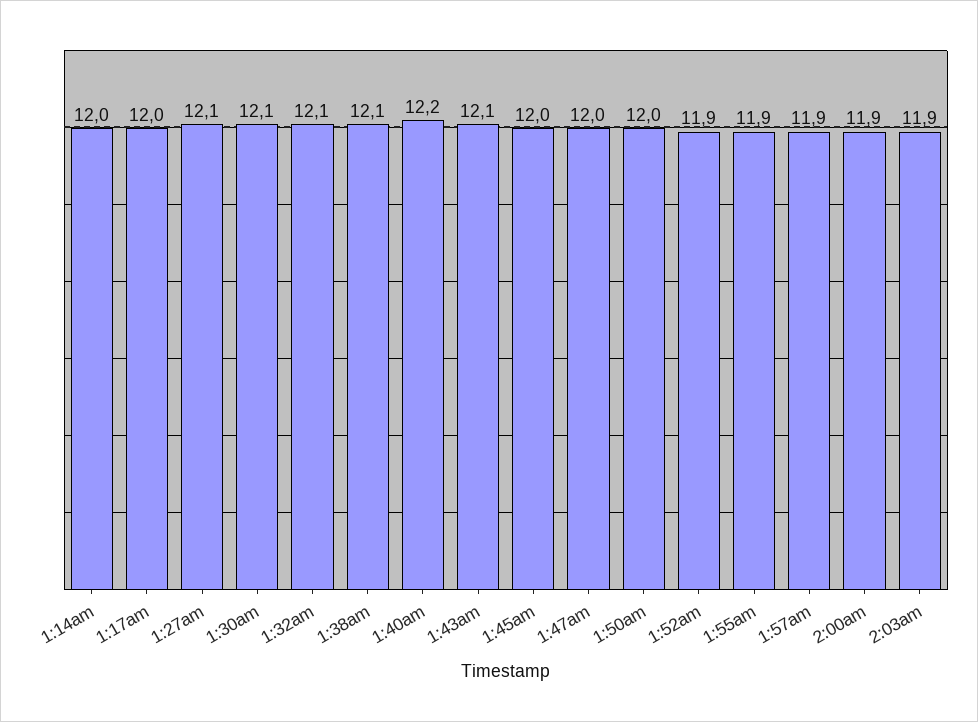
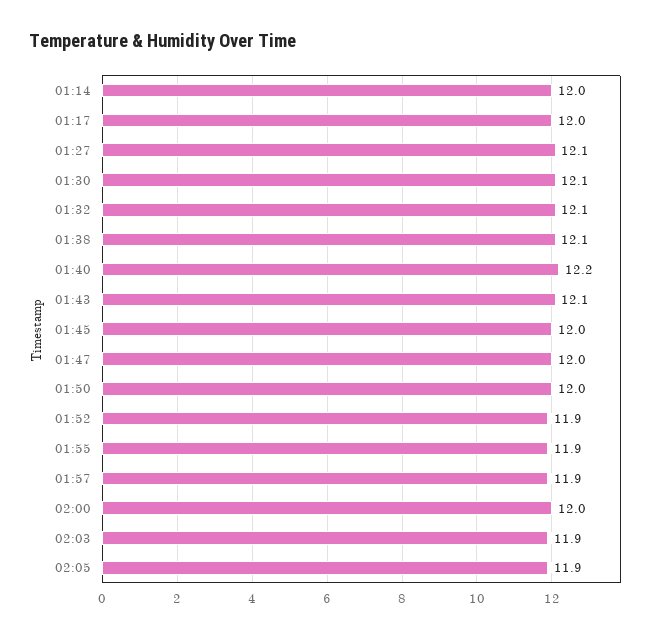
2:00am: 11.9 -> 12
02:05: none -> 11.9

